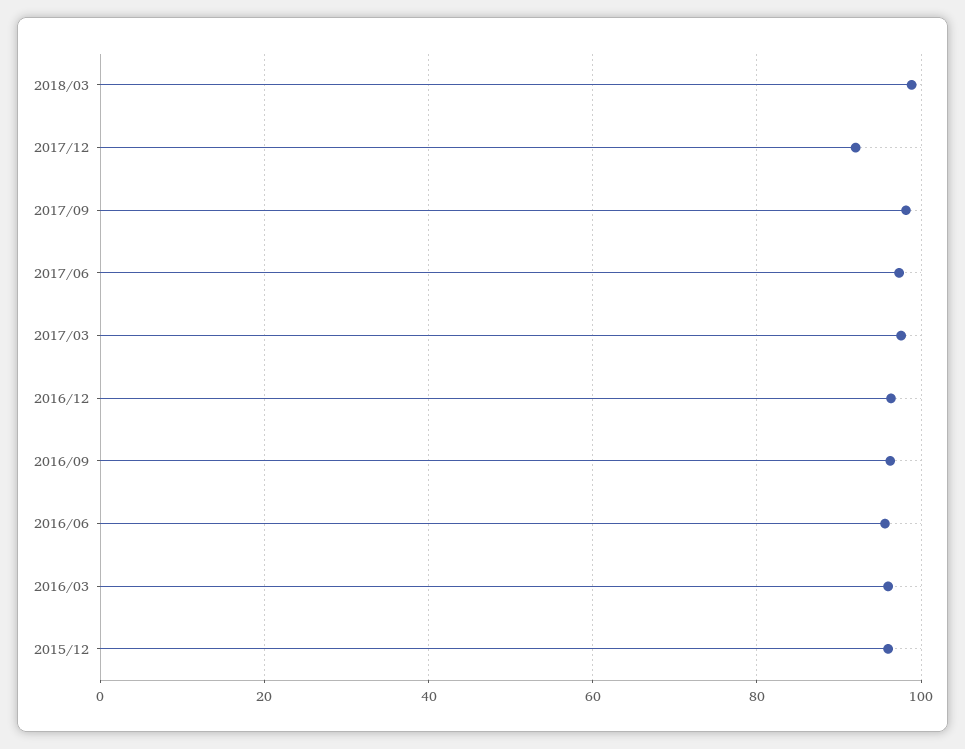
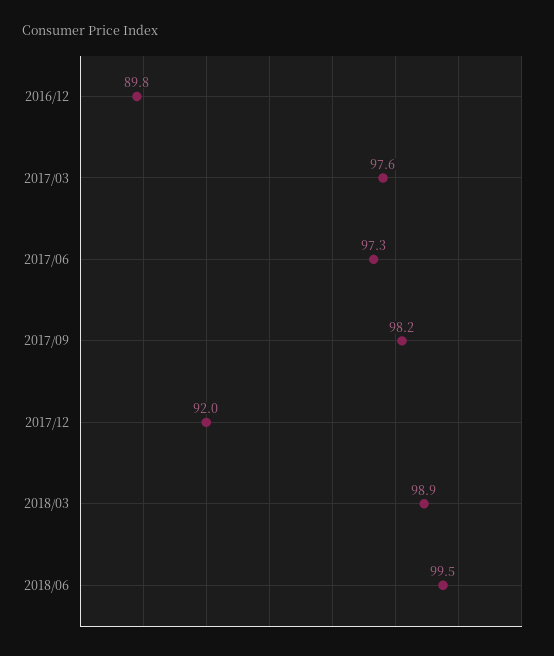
2016/12: 96 -> 89.8
2016/09: 96 -> none
2016/06: 96 -> none
2016/03: 96 -> none
2015/12: 96 -> none
2018/06: none -> 99.5

